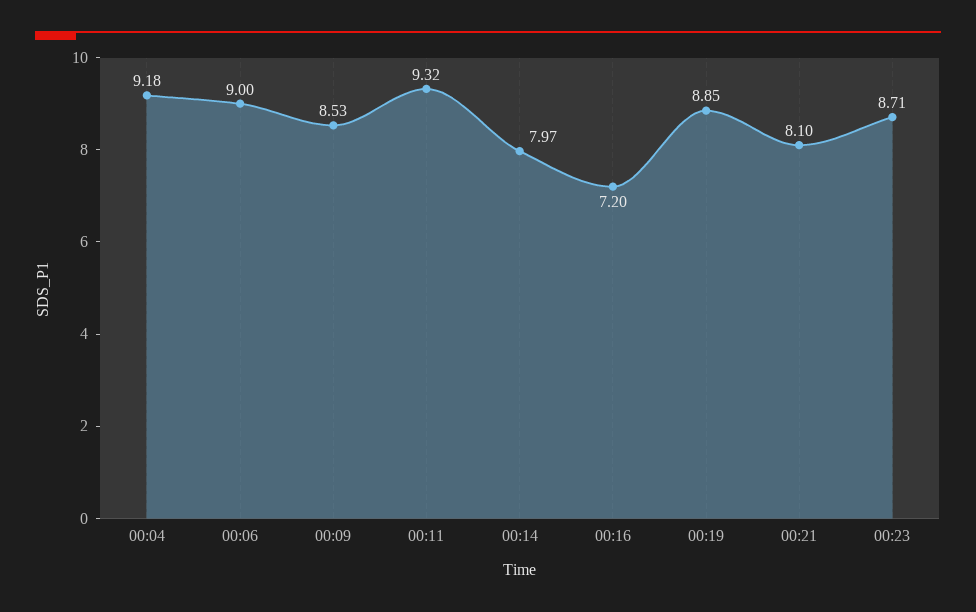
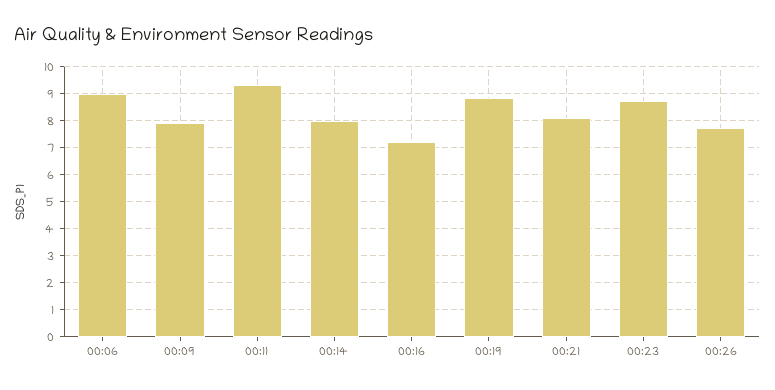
00:04: 9.18 -> none
00:09: 8.53 -> 8
00:26: none -> 7.75

